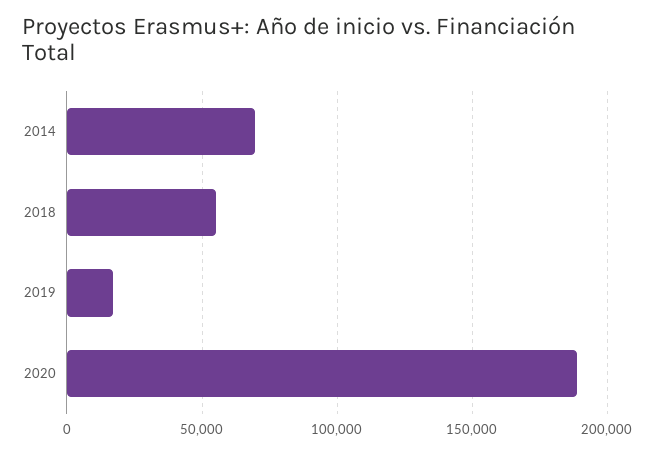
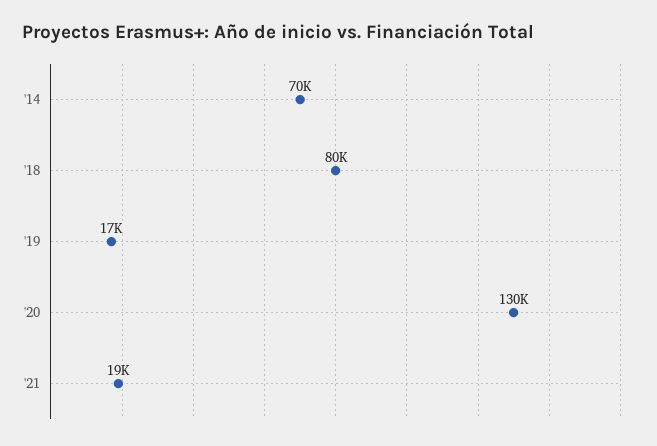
2018: 55000 -> 80000
2020: 190000 -> 130000
'21: none -> 19000

